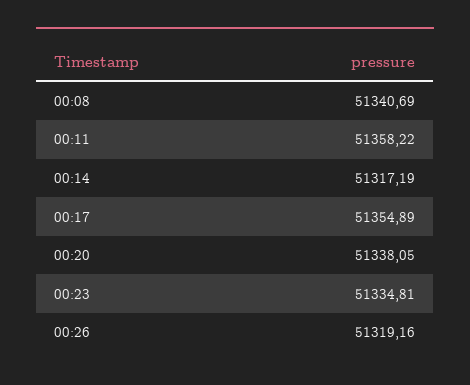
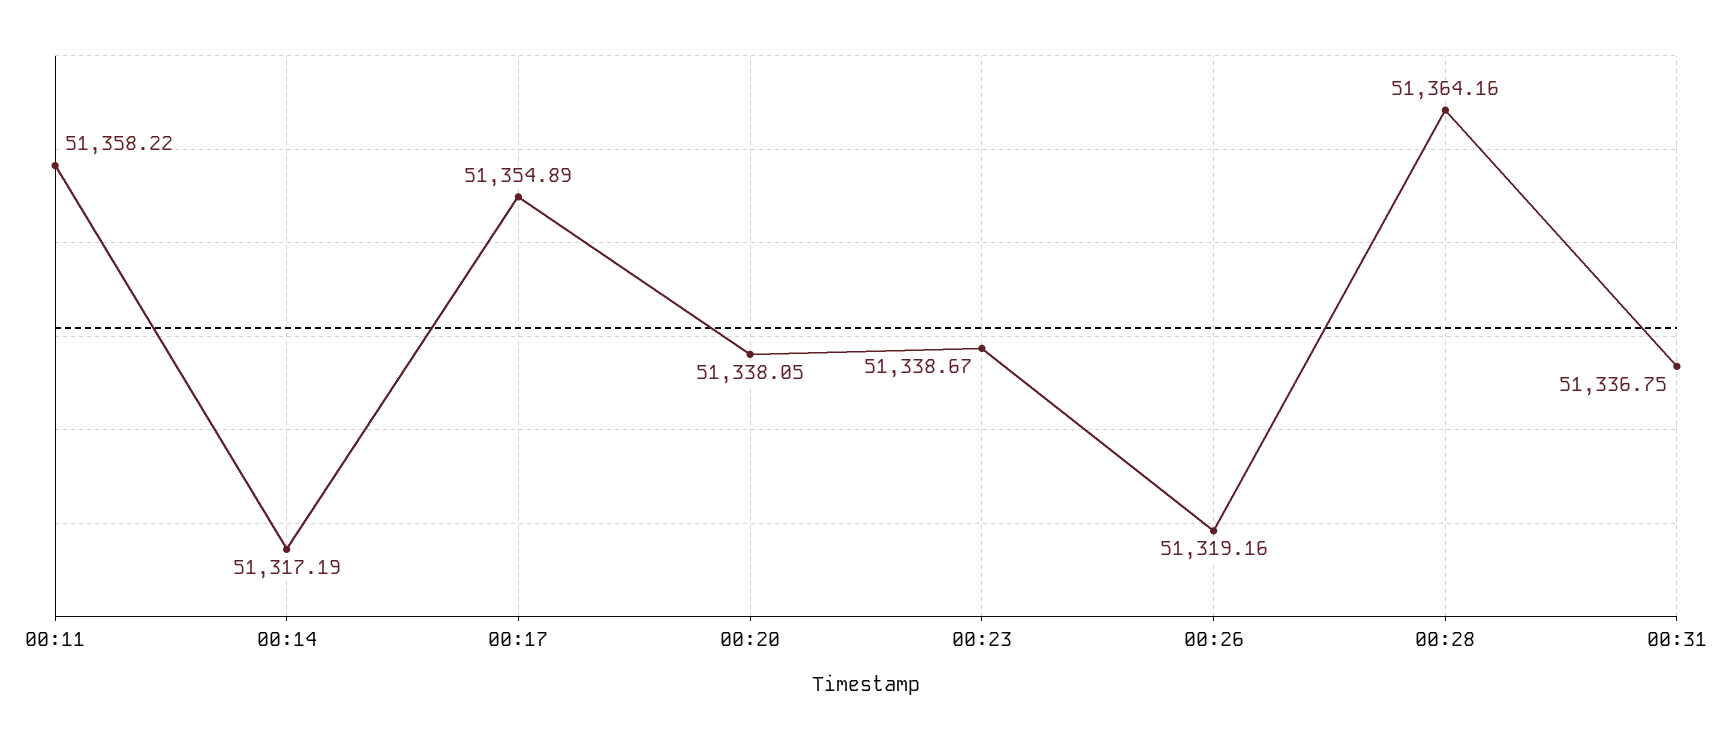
00:08: 51340.69 -> none
00:23: 51334.81 -> 51338.67
00:28: none -> 51364.16
00:31: none -> 51336.75

